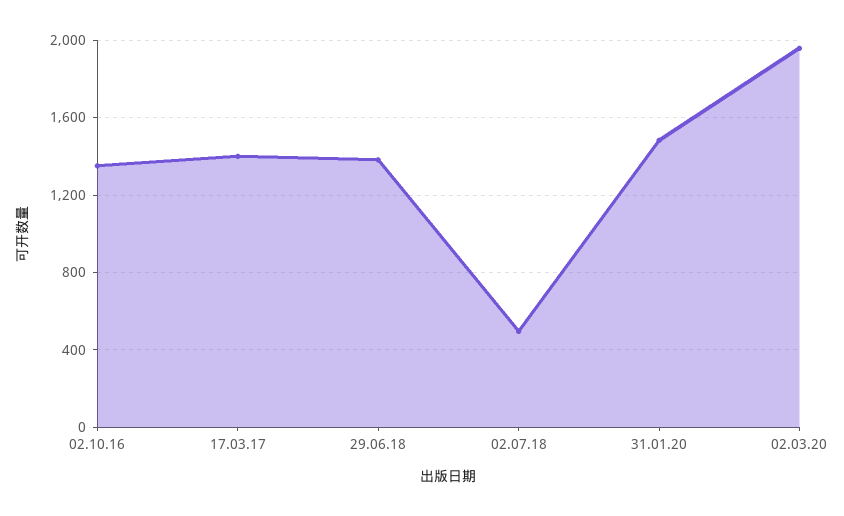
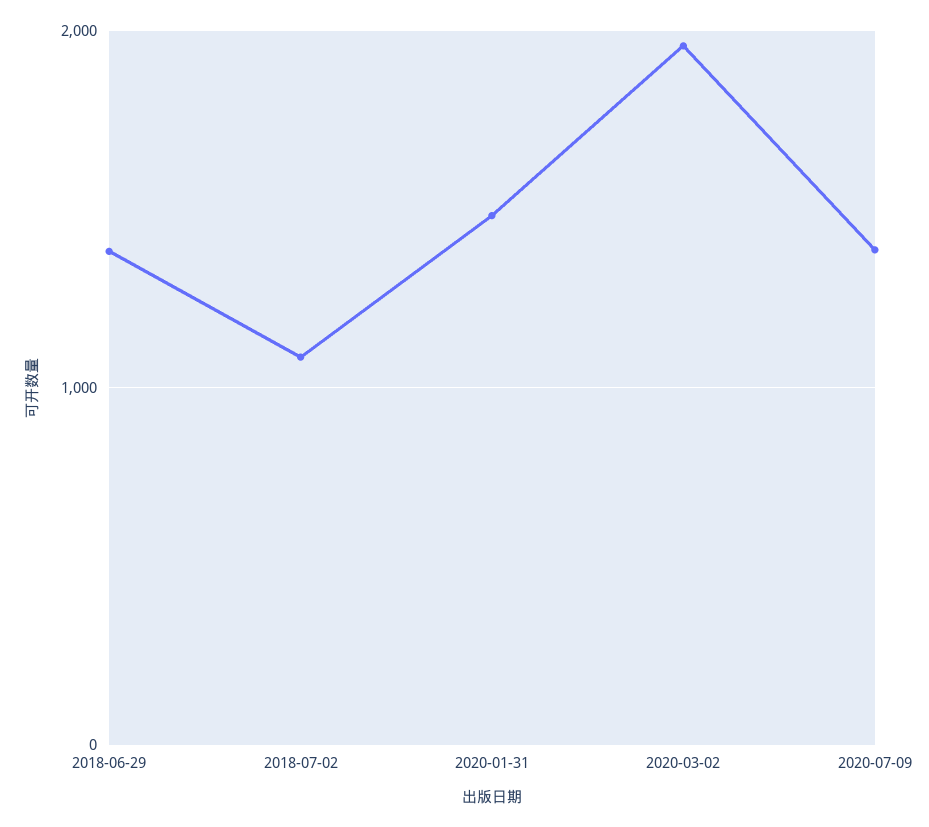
02.10.16: 1350 -> none
17.03.17: 1400 -> none
02.07.18: 500 -> 1100
2020-07-09: none -> 1400

